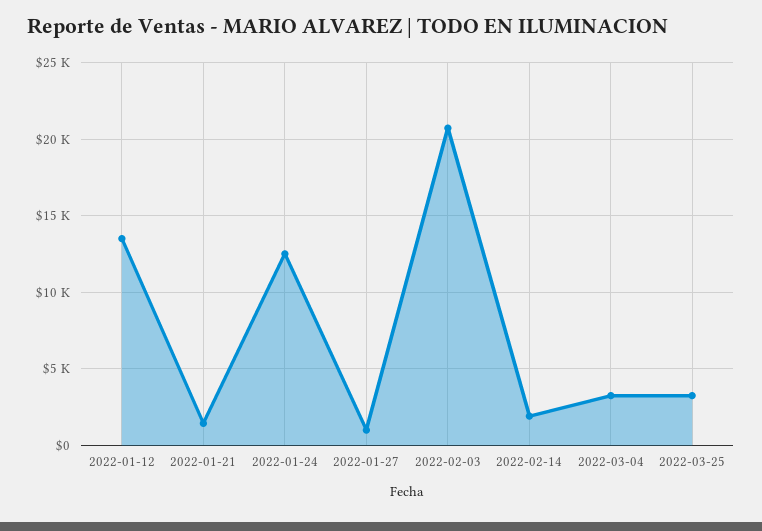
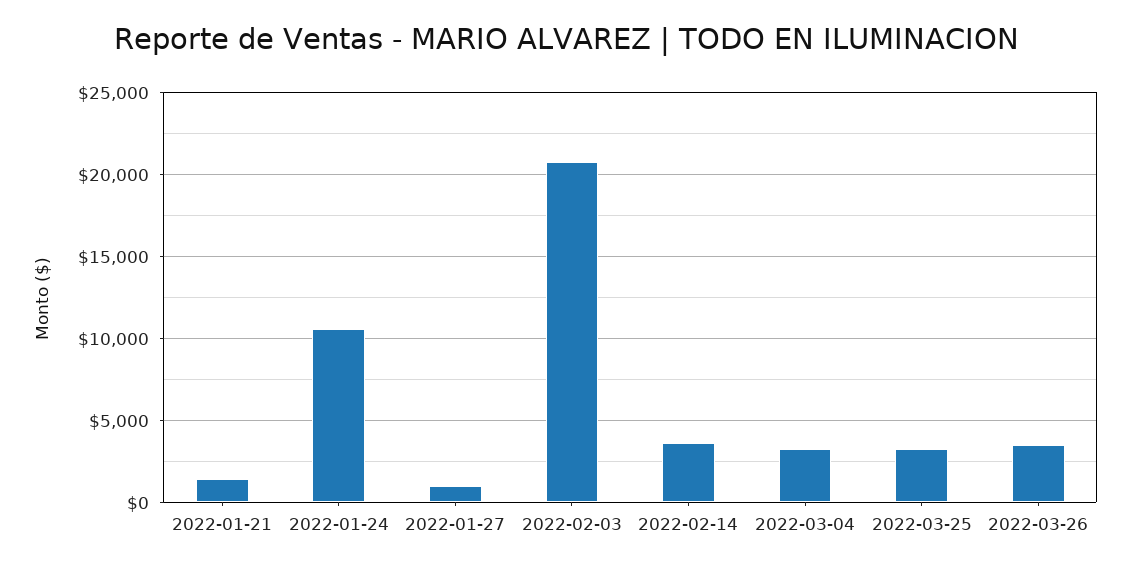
2022-01-12: 13500 -> none
2022-01-24: 12500 -> 10500
2022-02-14: 2000 -> 3500
2022-03-26: none -> 3500

